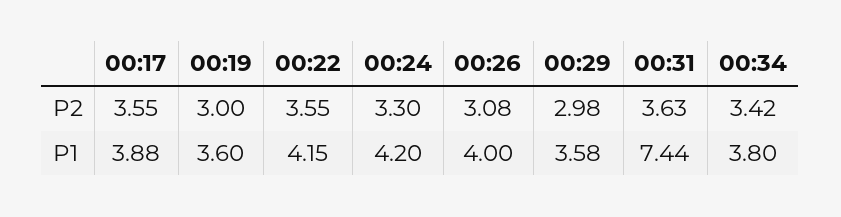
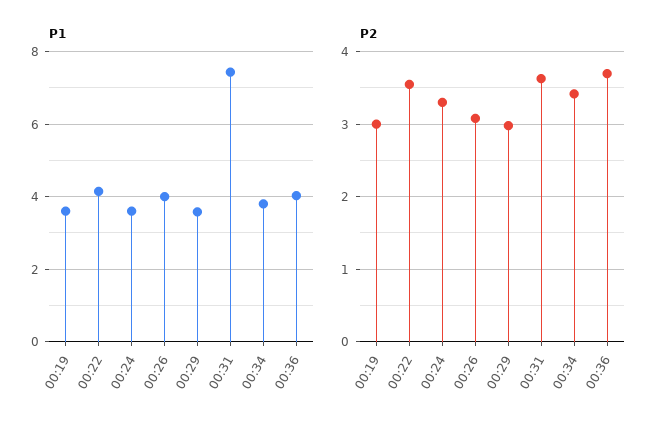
P2, 00:17: 3.55 -> none
P1, 00:17: 3.88 -> none
P1, 00:24: 4.2 -> 3.6
P1, 00:36: none -> 4
P2, 00:36: none -> 3.7

